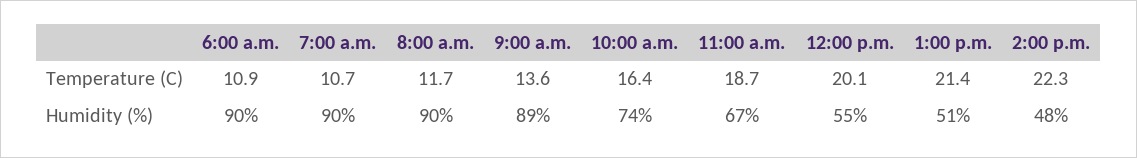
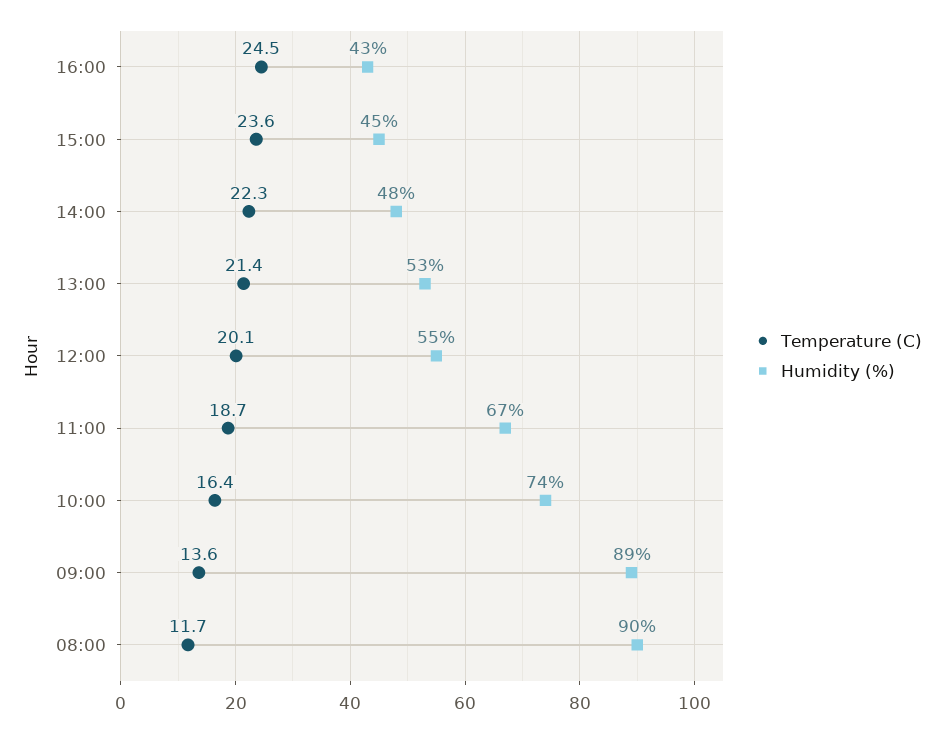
Temperature (C), 6:00 a.m.: 10.9 -> none
Temperature (C), 7:00 a.m.: 10.7 -> none
Humidity (%), 6:00 a.m.: 90 -> none
Humidity (%), 7:00 a.m.: 90 -> none
Humidity (%), 1:00 p.m.: 51 -> 53
Temperature (C), 16:00: none -> 24.5
Humidity (%), 16:00: none -> 43
Temperature (C), 15:00: none -> 23.6
Humidity (%), 15:00: none -> 45

